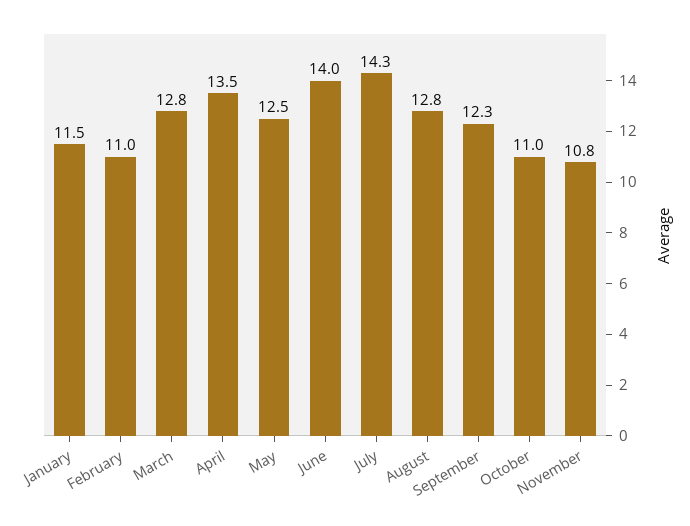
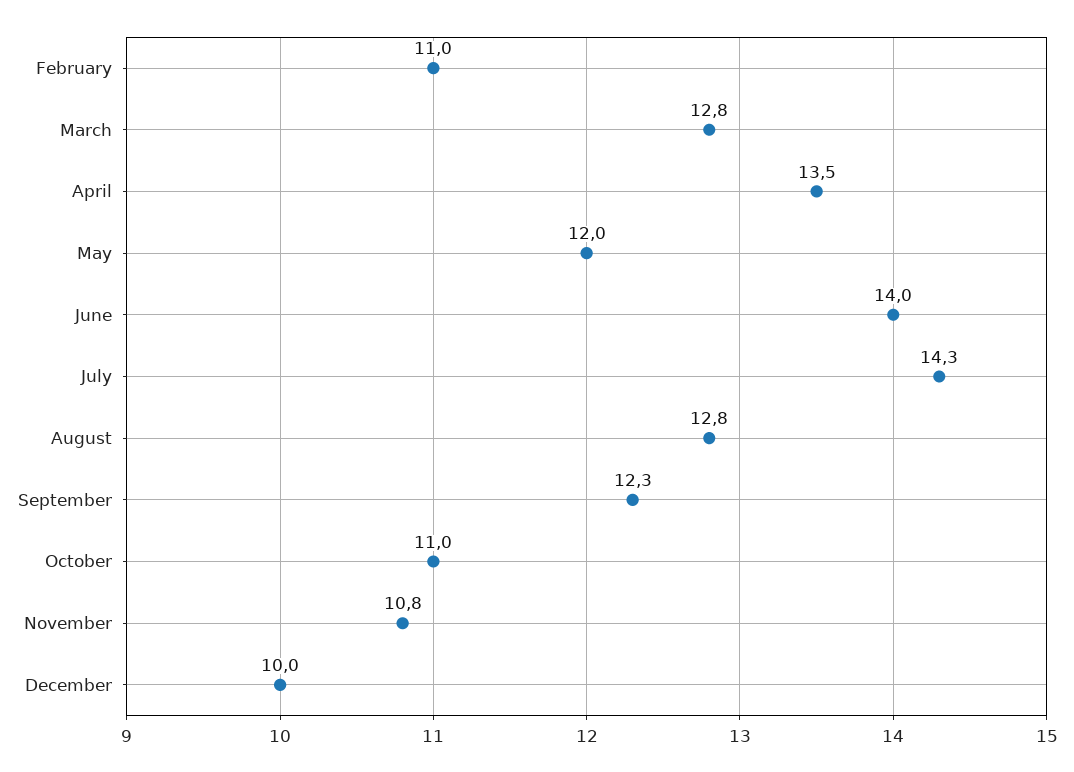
January: 11.5 -> none
May: 12.5 -> 12
December: none -> 10

